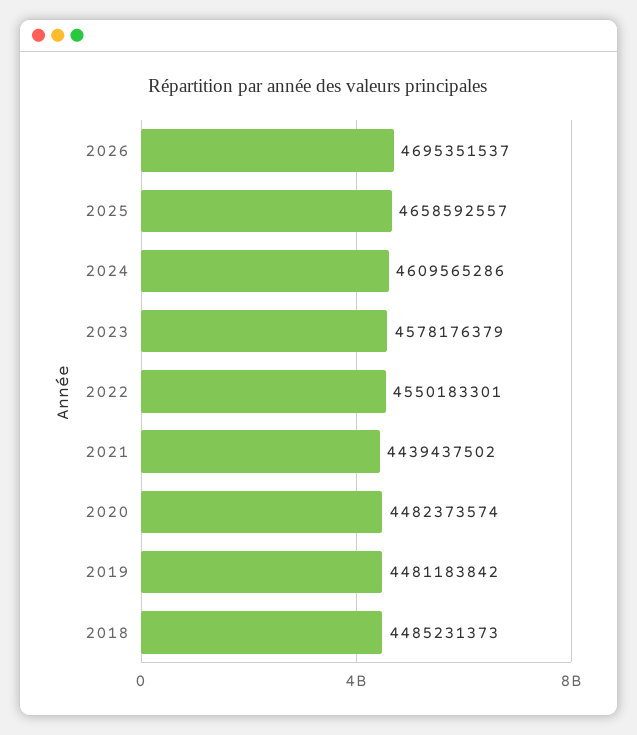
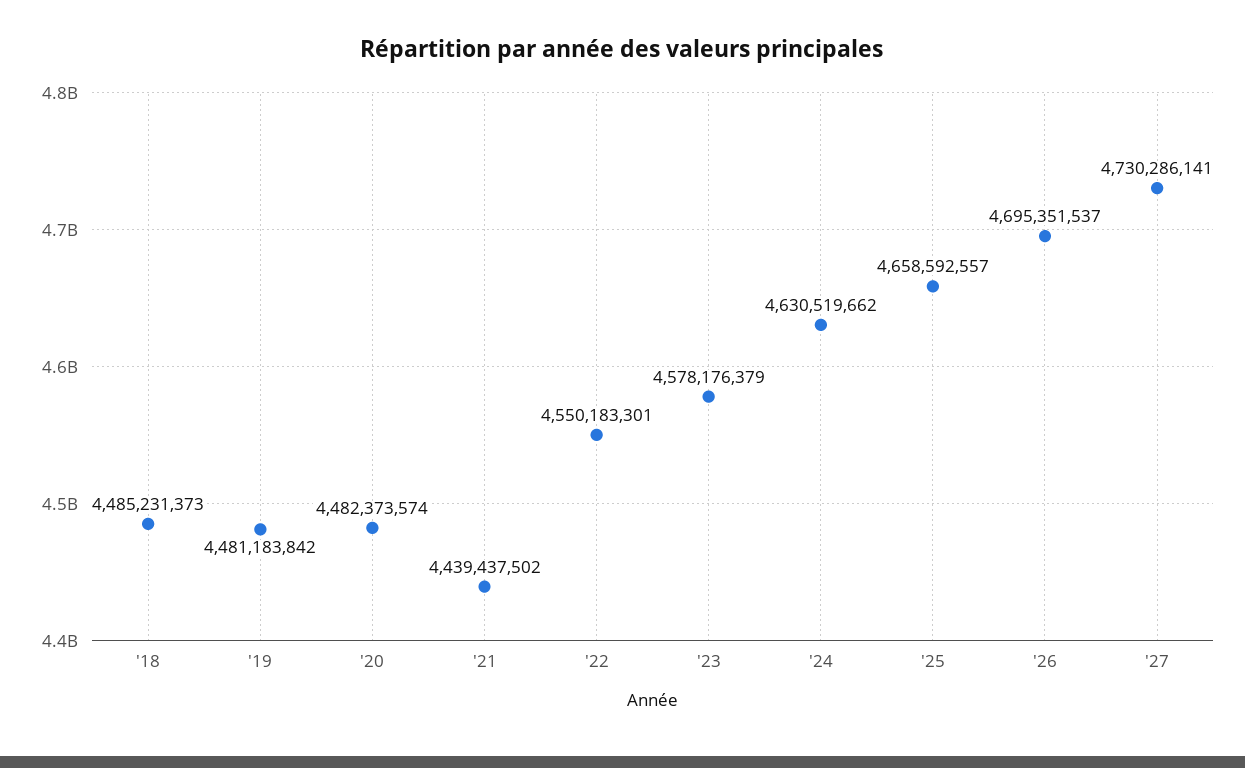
2024: 4609565286 -> 4630519662
'27: none -> 4730286141

